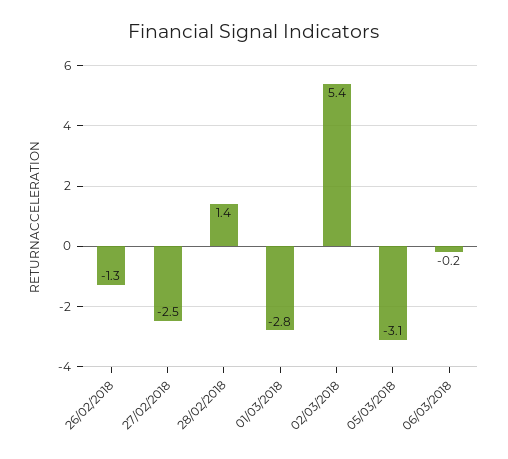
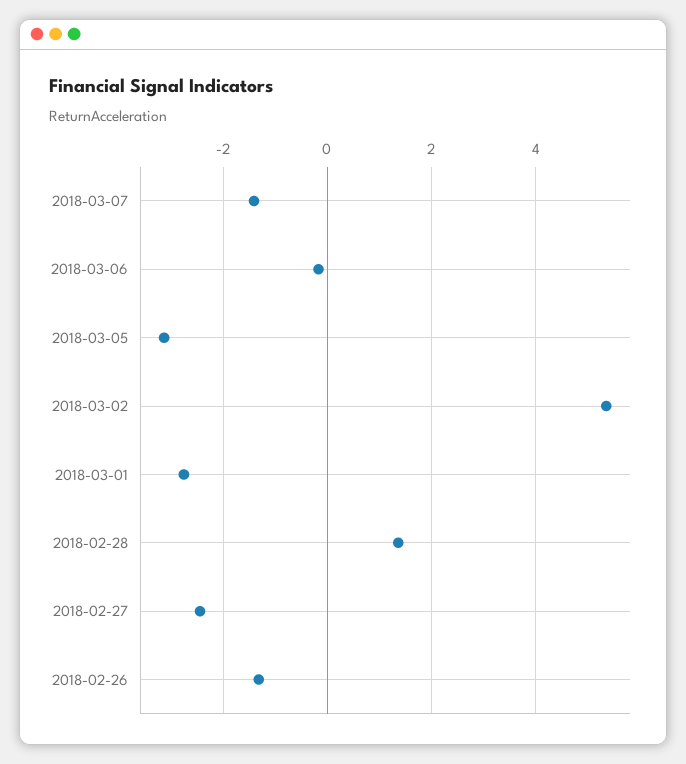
2018-03-07: none -> -1.4

